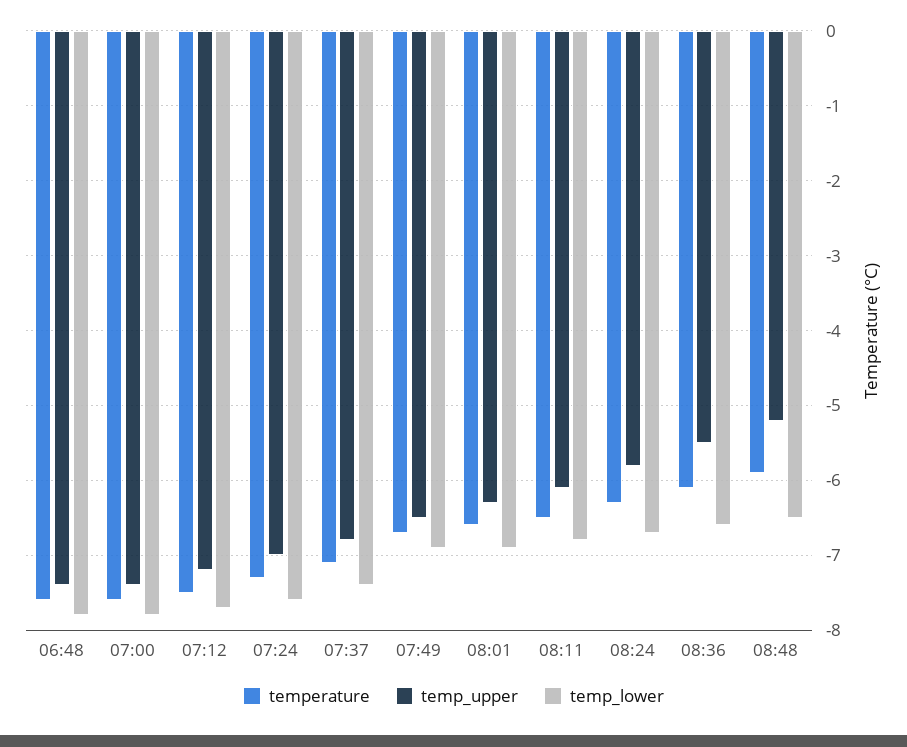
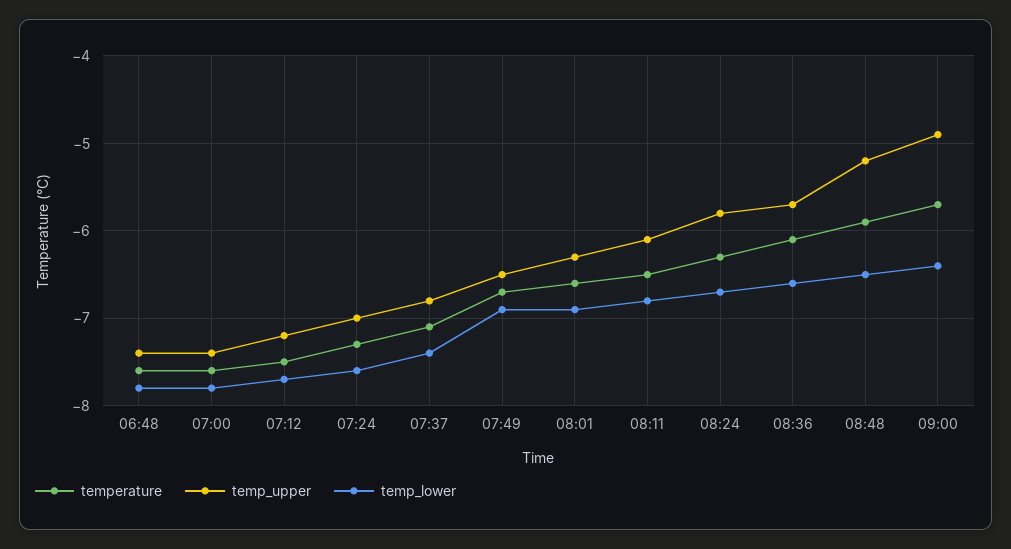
temp_upper, 08:36: -5.5 -> -5.7
temperature, 09:00: none -> -5.7
temp_upper, 09:00: none -> -4.9
temp_lower, 09:00: none -> -6.4

